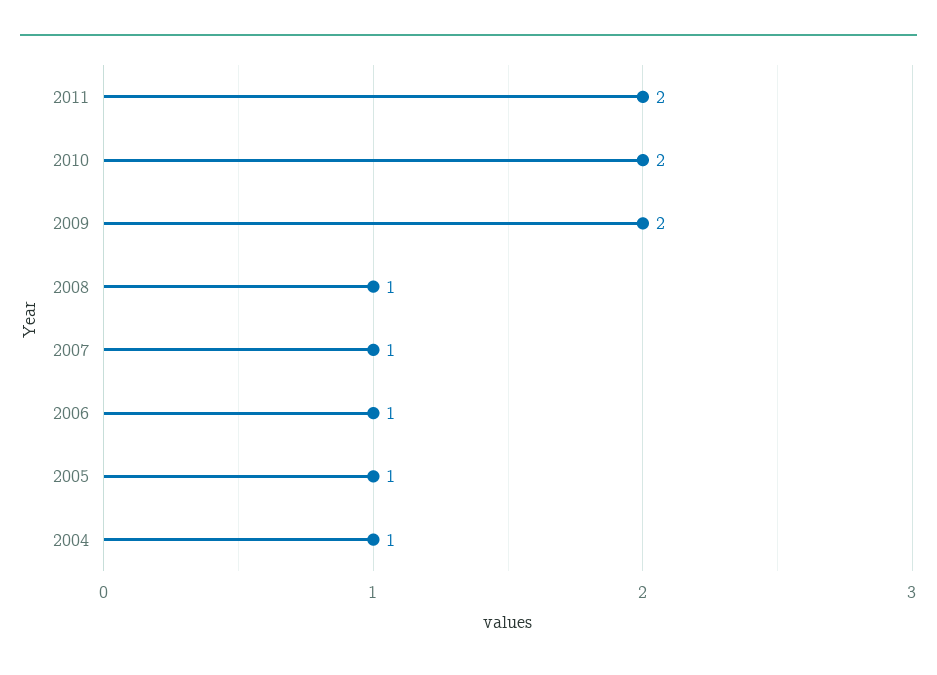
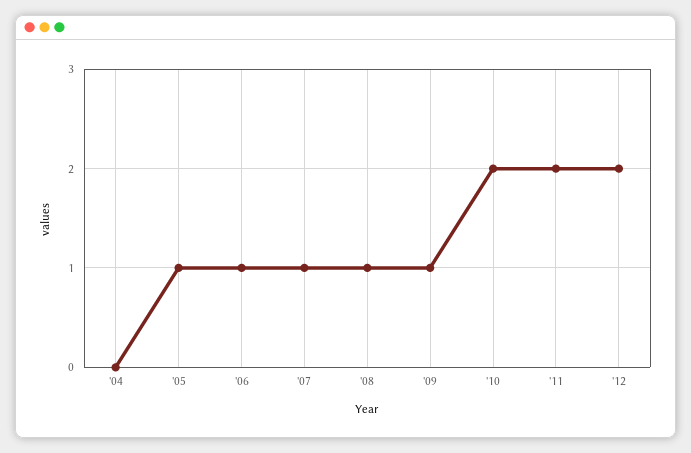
2009: 2 -> 1
2004: 1 -> 0
'12: none -> 2

